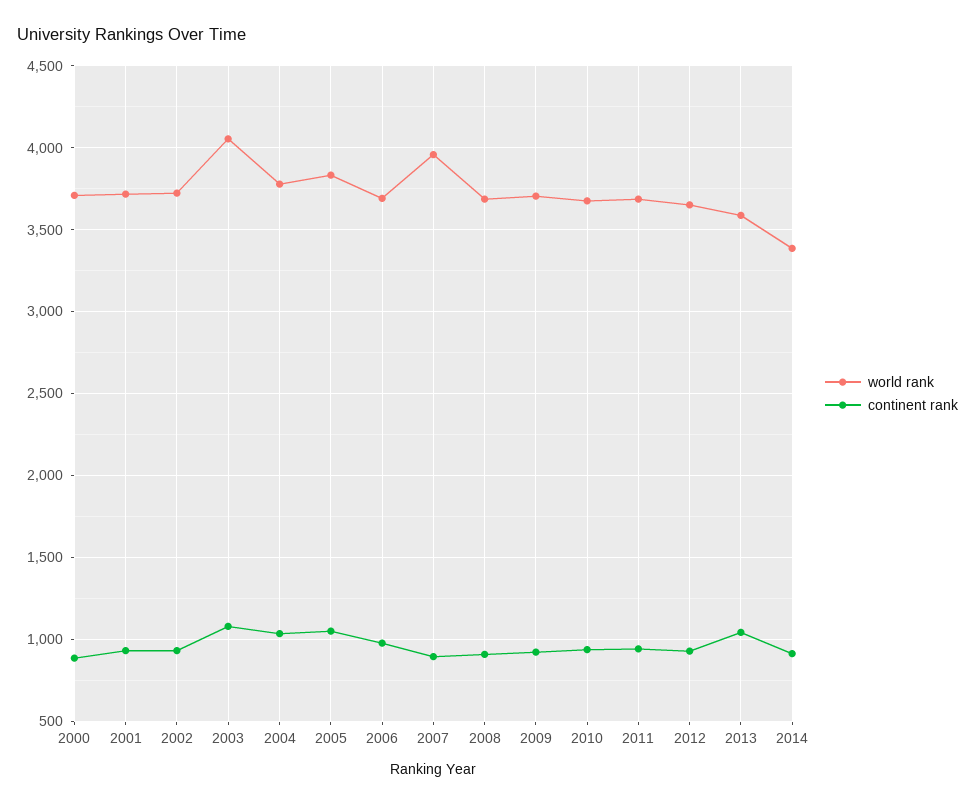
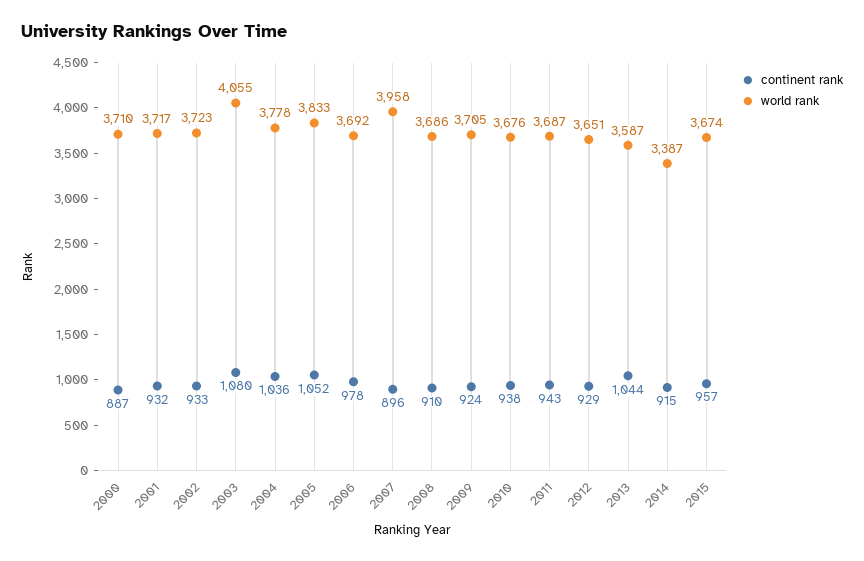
continent rank, 2015: none -> 957
world rank, 2015: none -> 3674

